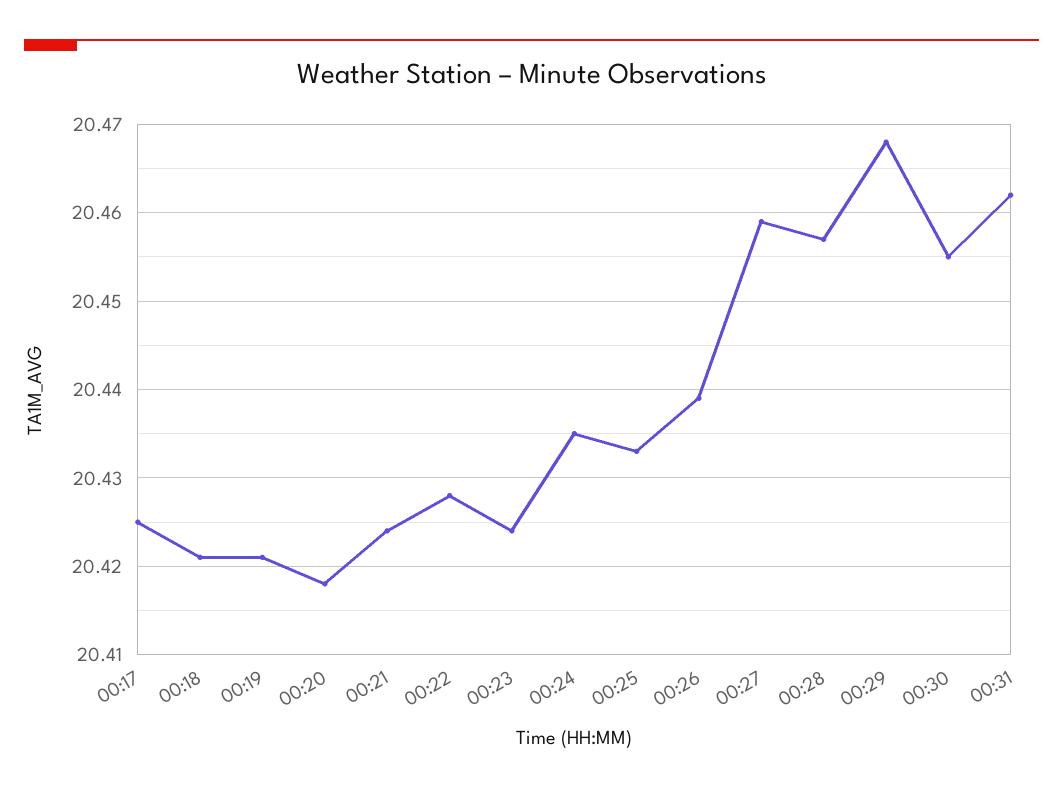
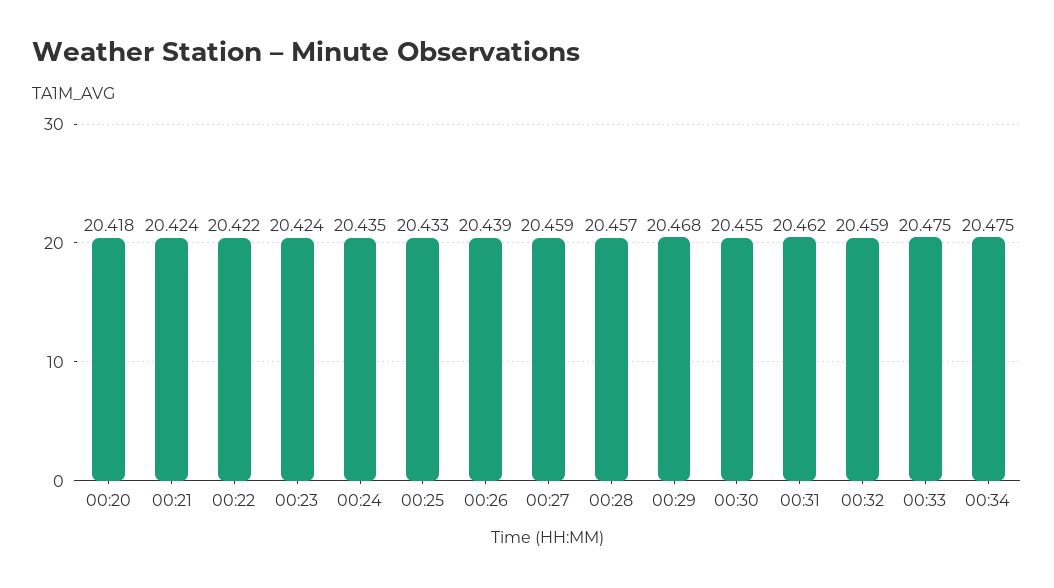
00:17: 20.425 -> none
00:18: 20.421 -> none
00:19: 20.421 -> none
00:22: 20.428 -> 20.422
00:32: none -> 20.459
00:33: none -> 20.475
00:34: none -> 20.475

